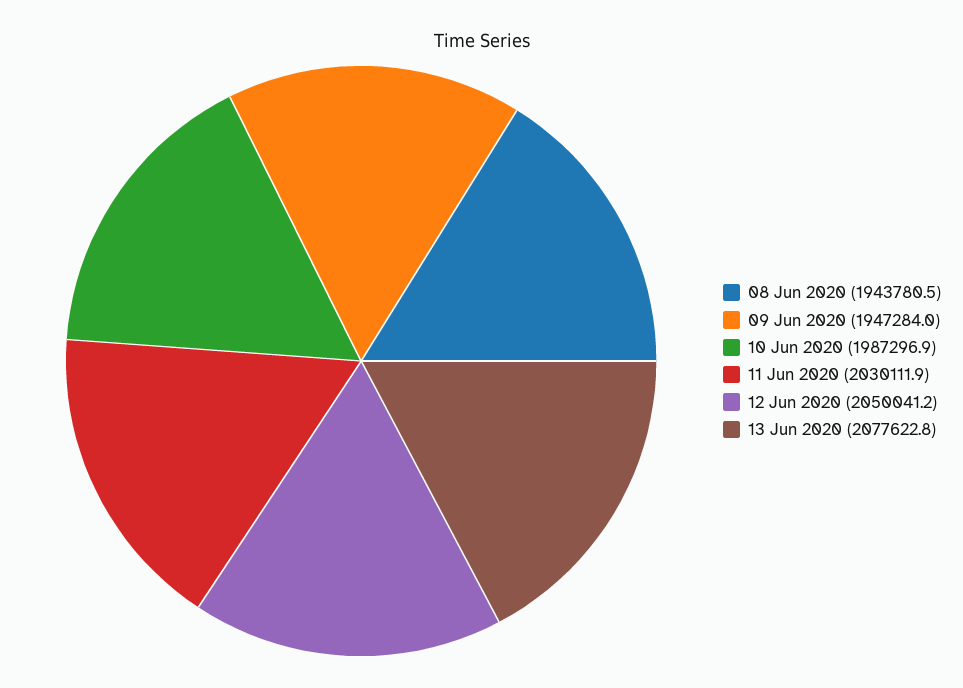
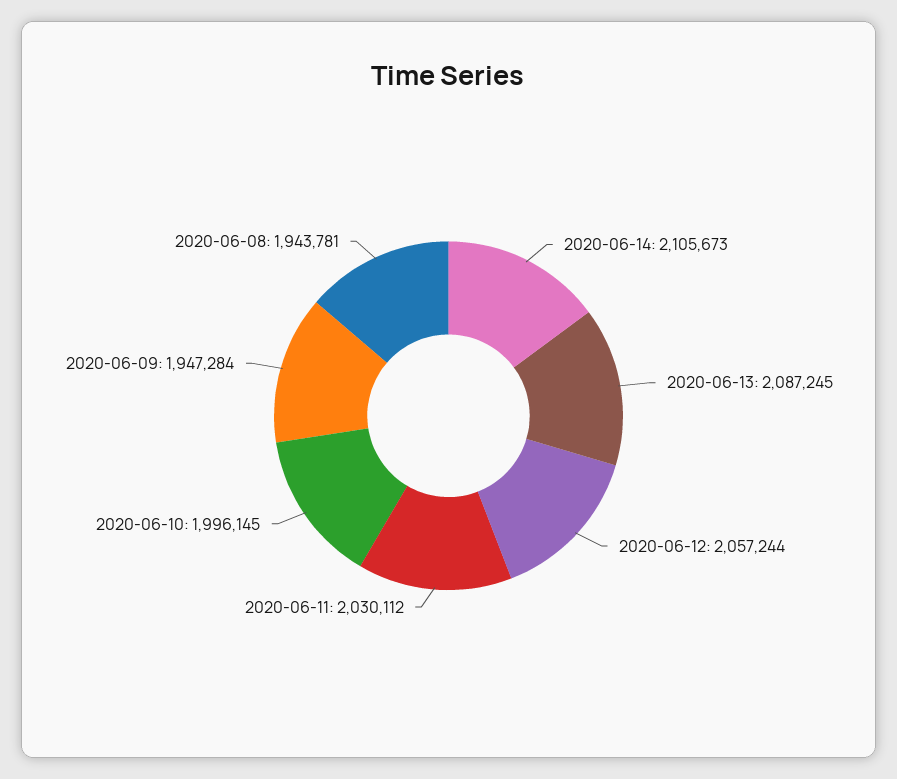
10 Jun 2020: 1987296.9 -> 1996145
12 Jun 2020: 2050041.2 -> 2057244
13 Jun 2020: 2077622.8 -> 2087245
2020-06-14: none -> 2105673

